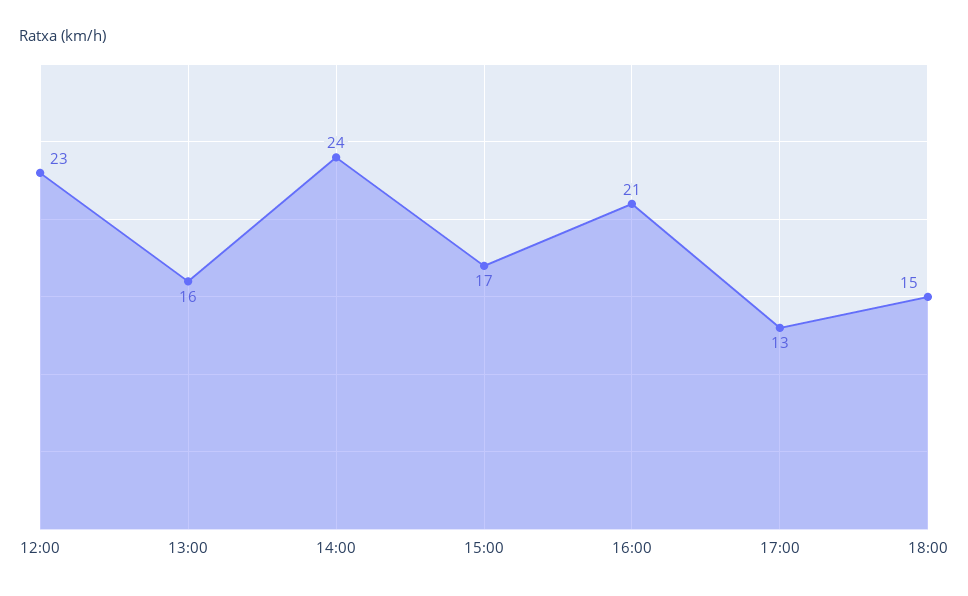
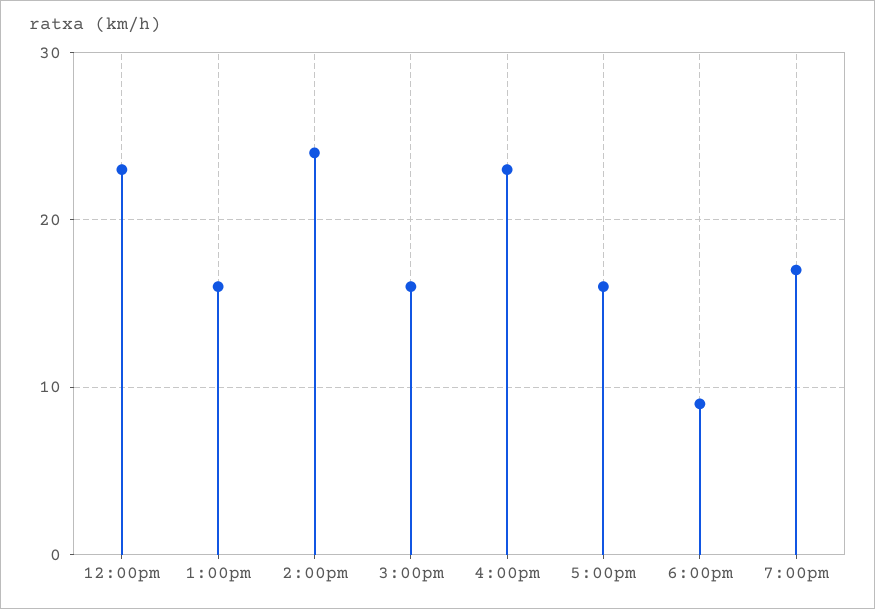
15:00: 17 -> 16
16:00: 21 -> 23
17:00: 13 -> 16
18:00: 15 -> 9
7:00pm: none -> 17

